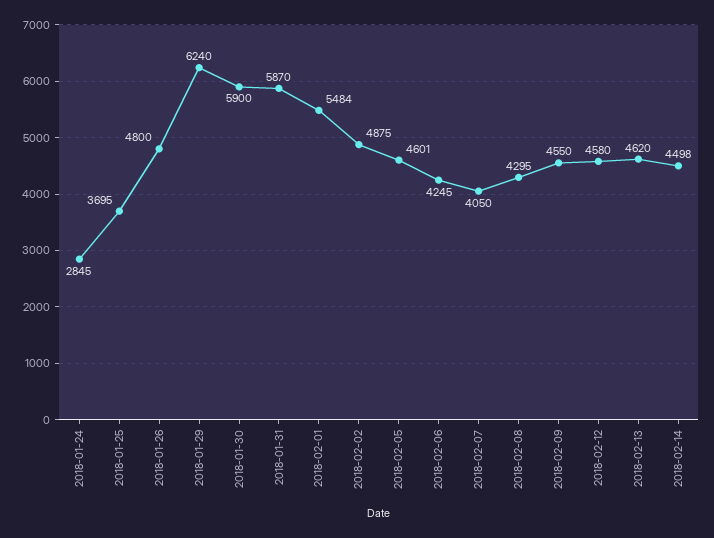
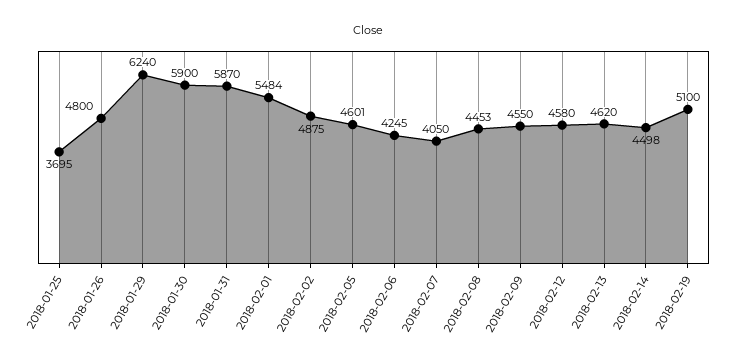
2018-01-24: 2845 -> none
2018-02-08: 4295 -> 4453
2018-02-19: none -> 5100

